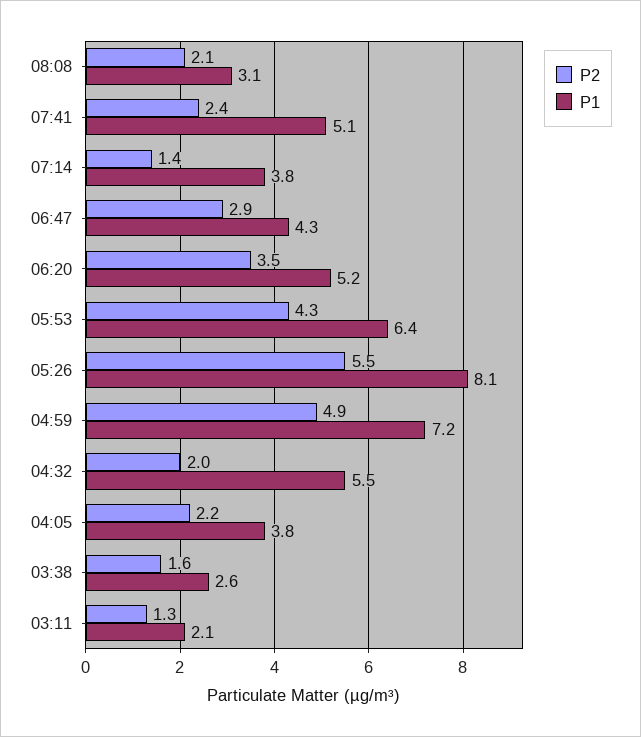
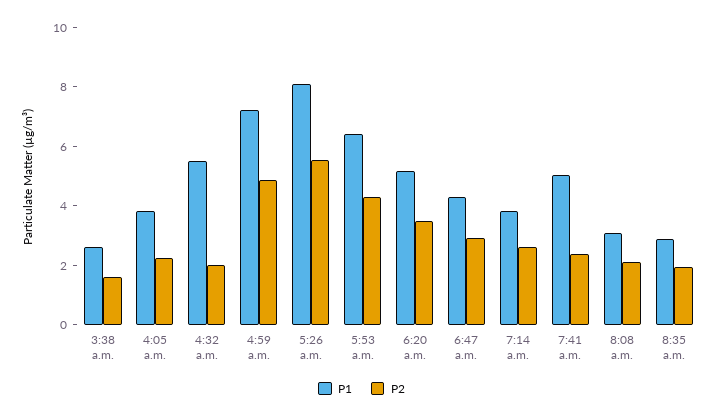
P2, 07:14: 1.4 -> 2.5
P2, 03:11: 1.3 -> none
P1, 03:11: 2.1 -> none
P1, 8:35 a.m.: none -> 3
P2, 8:35 a.m.: none -> 2

